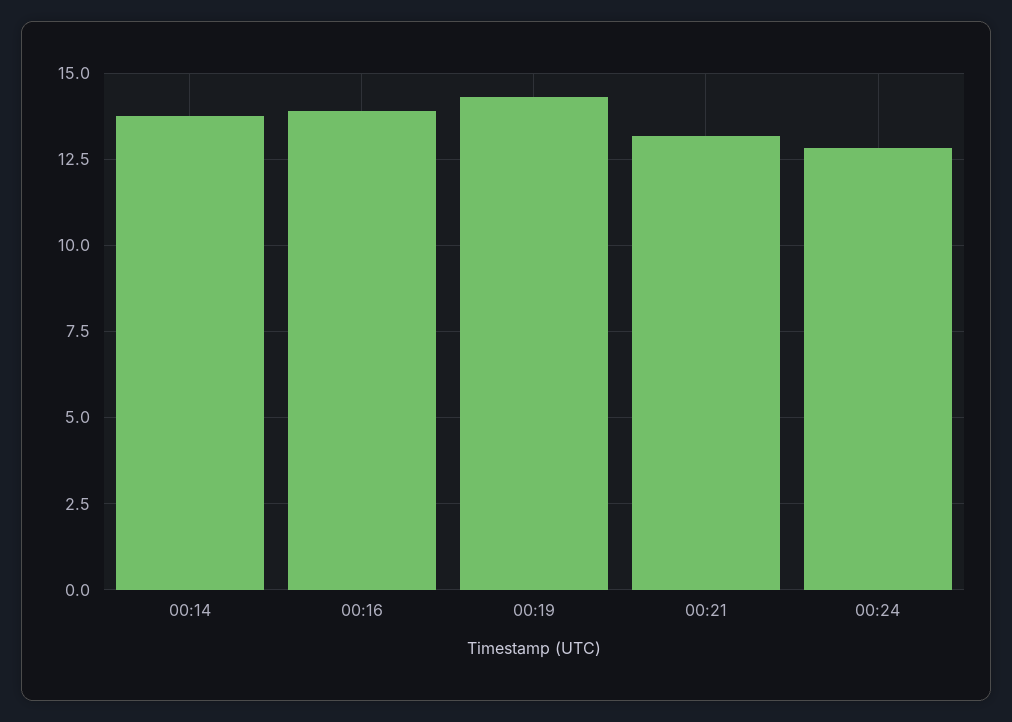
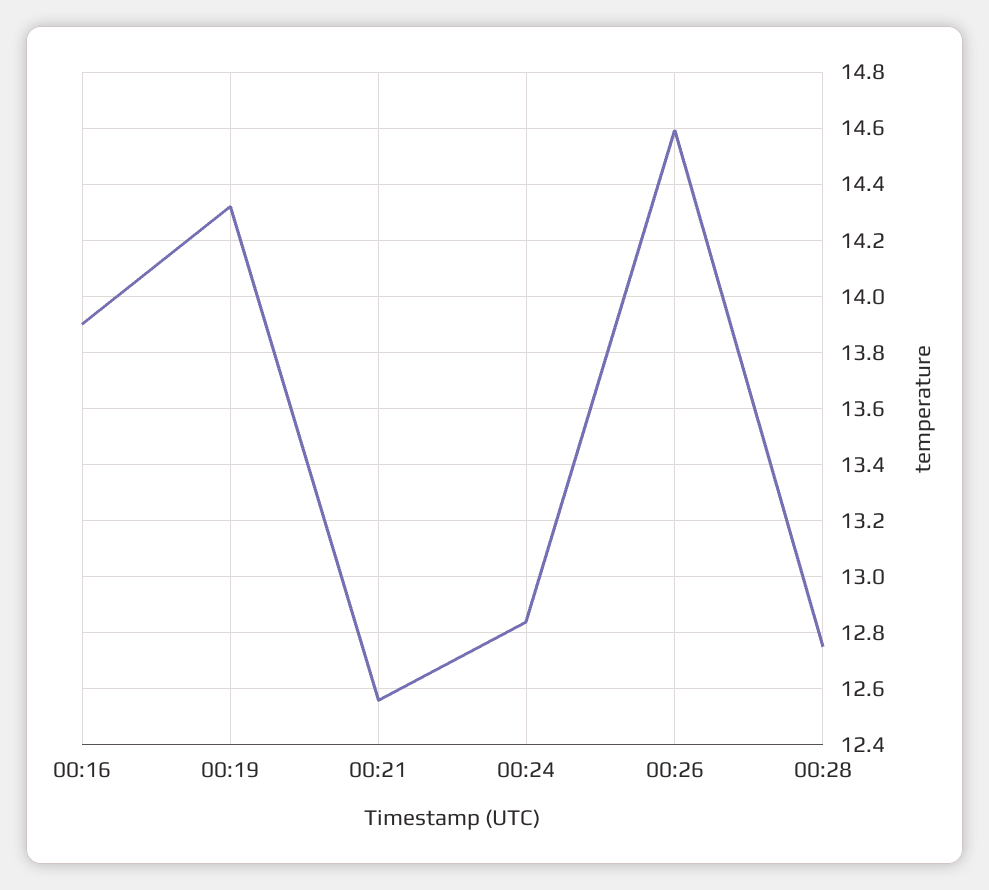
00:14: 13.75 -> none
00:21: 13.25 -> 12.55
00:26: none -> 14.6
00:28: none -> 12.75

